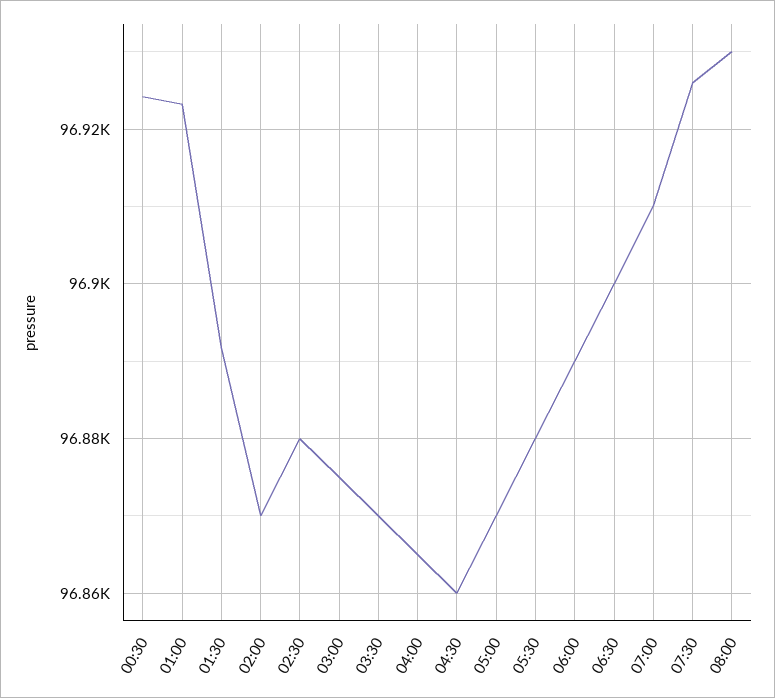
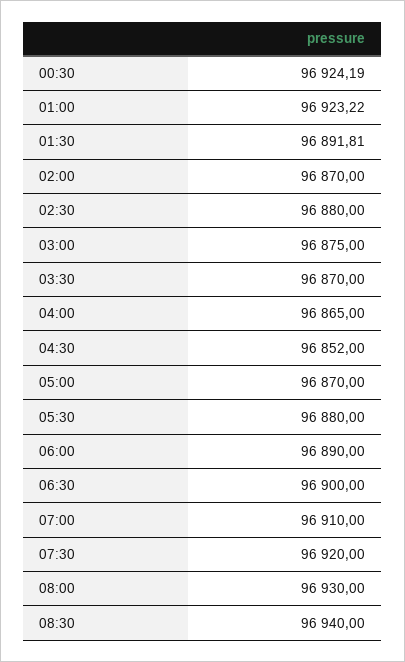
04:30: 96860 -> 96852
07:30: 96926 -> 96920
08:30: none -> 96940

